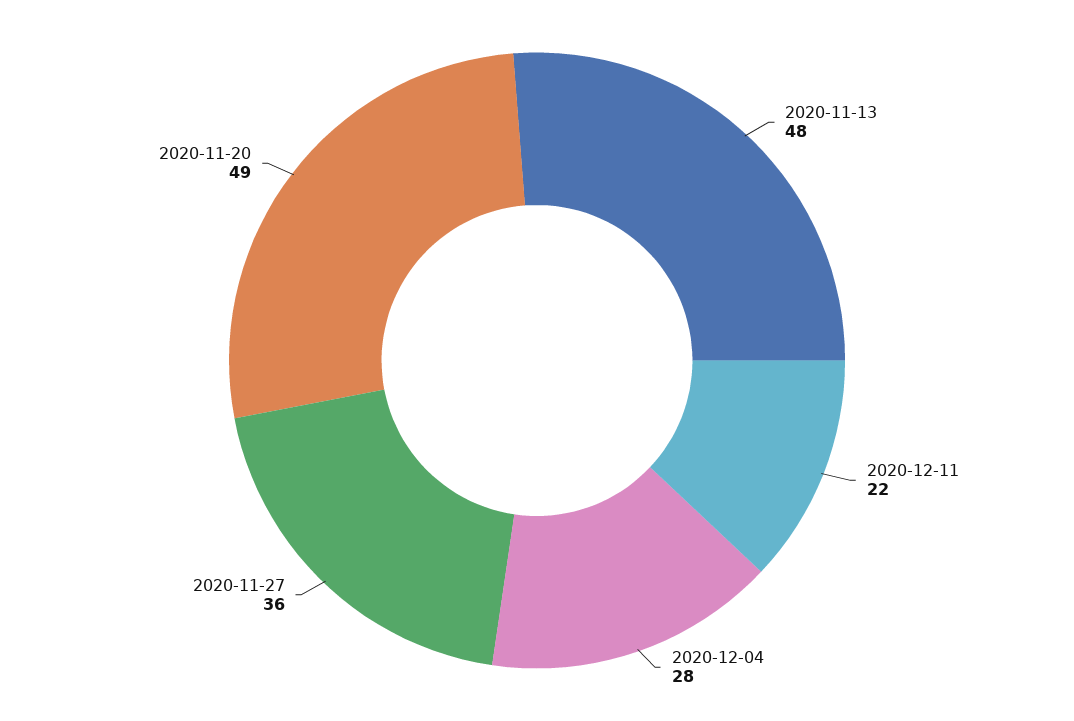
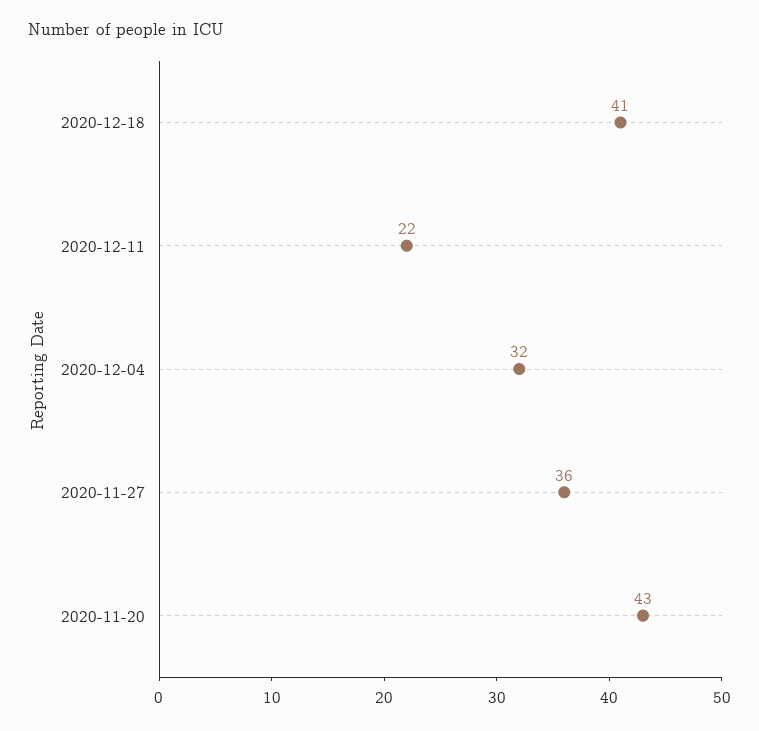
2020-11-13: 48 -> none
2020-12-04: 28 -> 32
2020-11-20: 49 -> 43
2020-12-18: none -> 41

